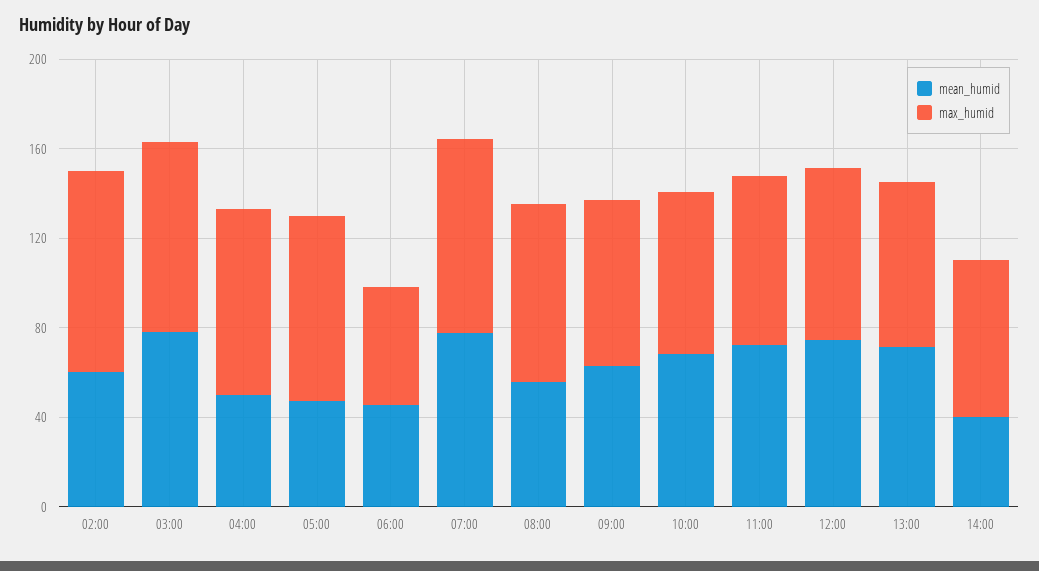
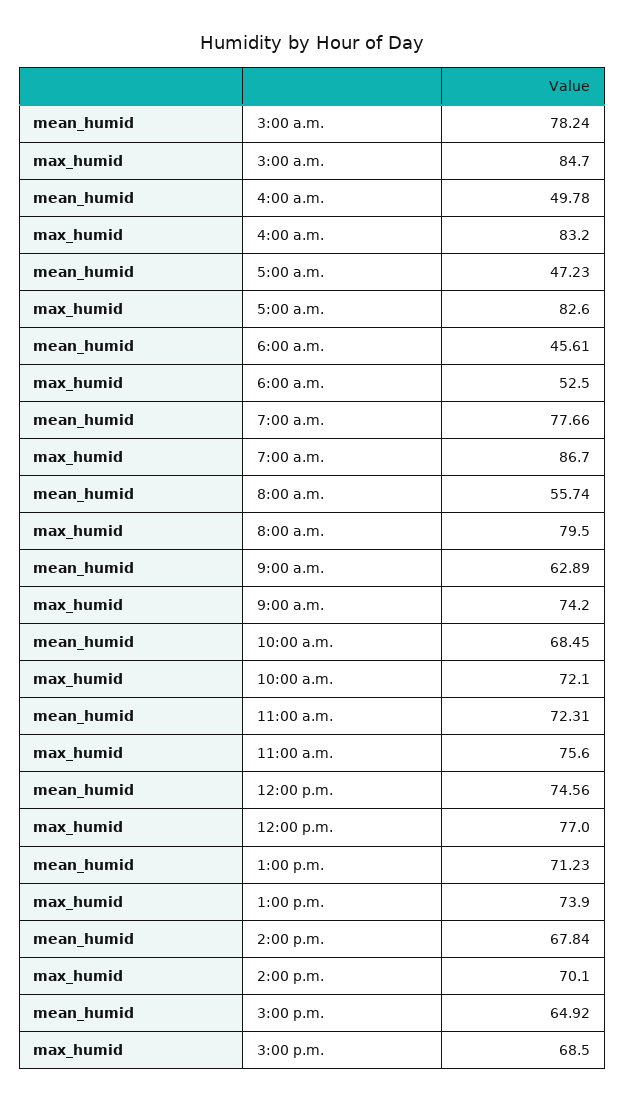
mean_humid, 02:00: 60 -> none
max_humid, 02:00: 90 -> none
mean_humid, 14:00: 40 -> 67.84
mean_humid, 3:00 p.m.: none -> 64.92
max_humid, 3:00 p.m.: none -> 68.5

